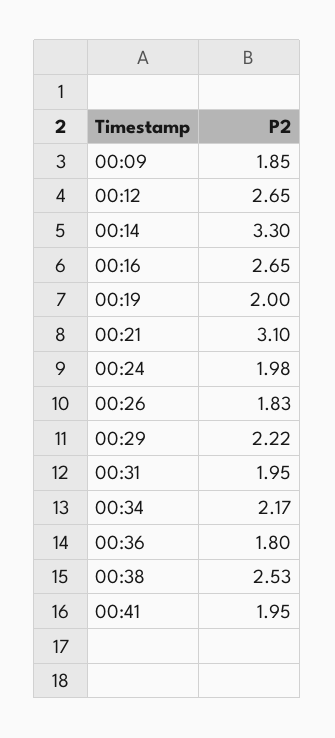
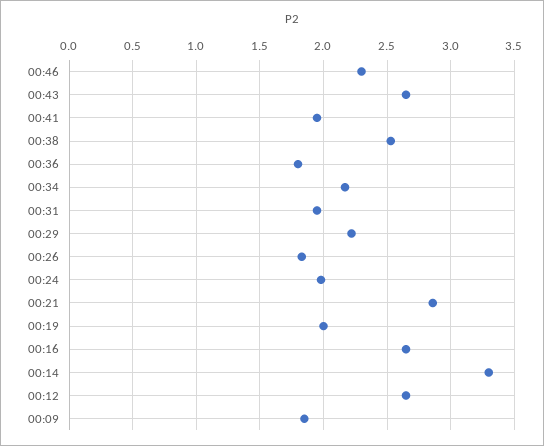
00:21: 3.1 -> 2.85
00:46: none -> 2.3
00:43: none -> 2.65

